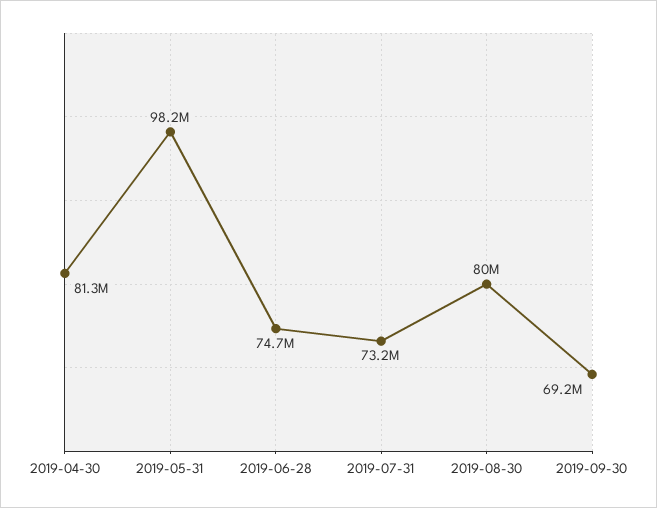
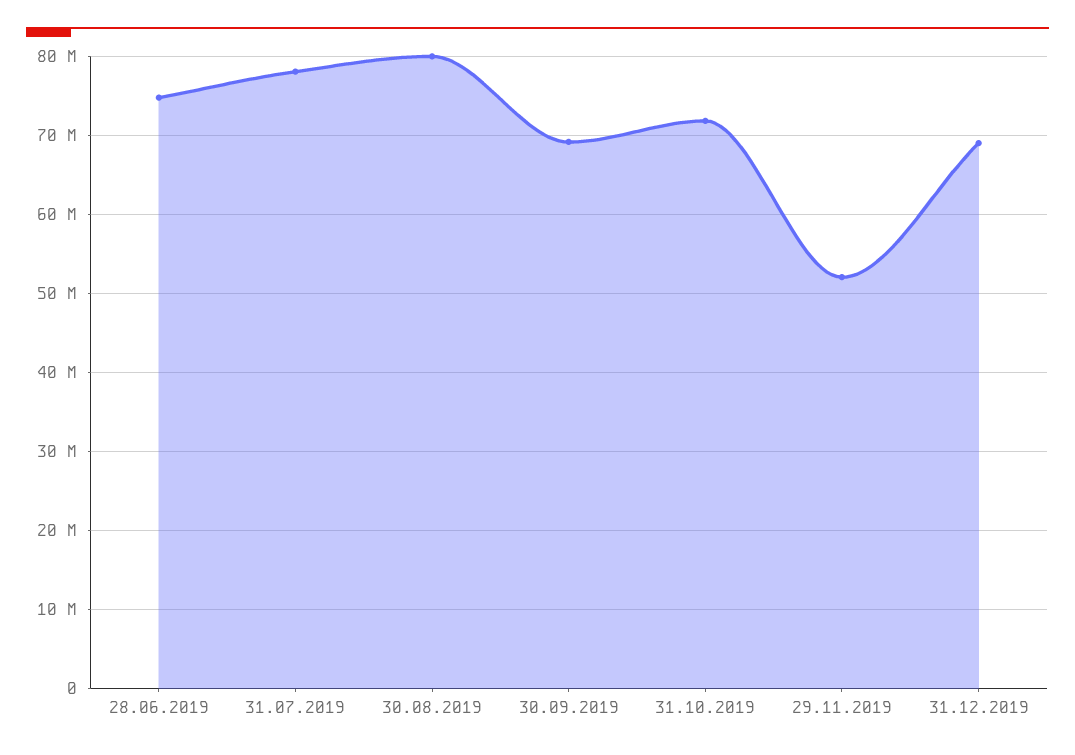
2019-04-30: 81300000 -> none
2019-05-31: 98200000 -> none
2019-07-31: 73200000 -> 78000000
31.10.2019: none -> 72000000
29.11.2019: none -> 52000000
31.12.2019: none -> 69000000

